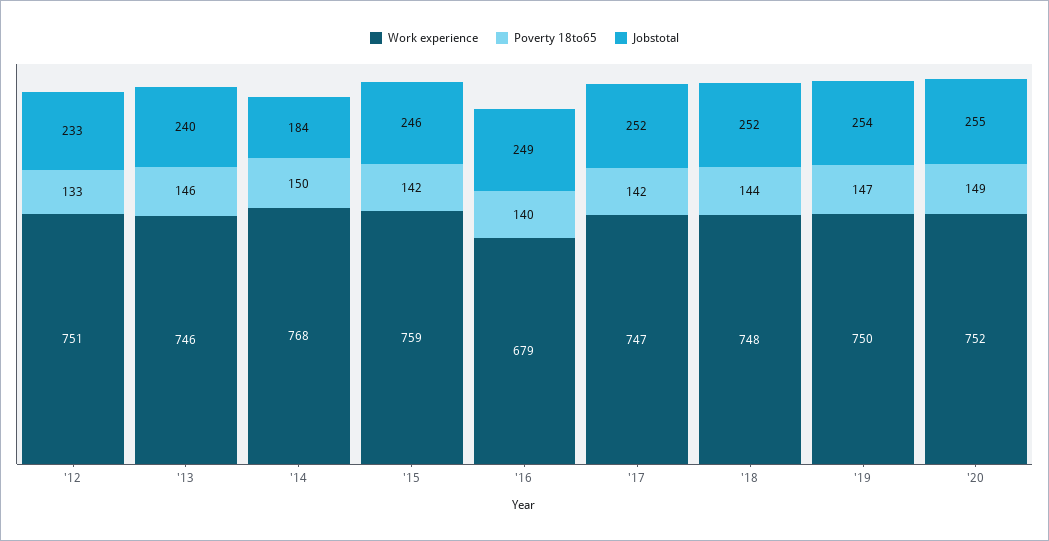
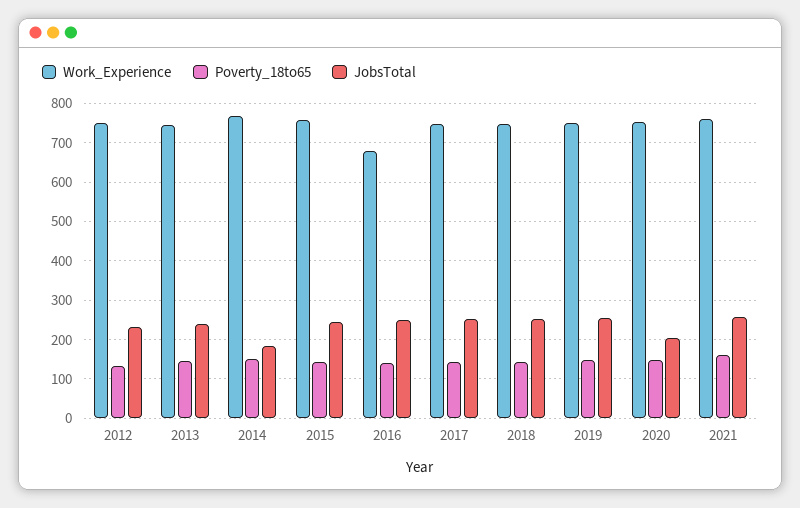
Jobstotal, '20: 255 -> 200
Work experience, 2021: none -> 760
Poverty 18to65, 2021: none -> 160
Jobstotal, 2021: none -> 260

